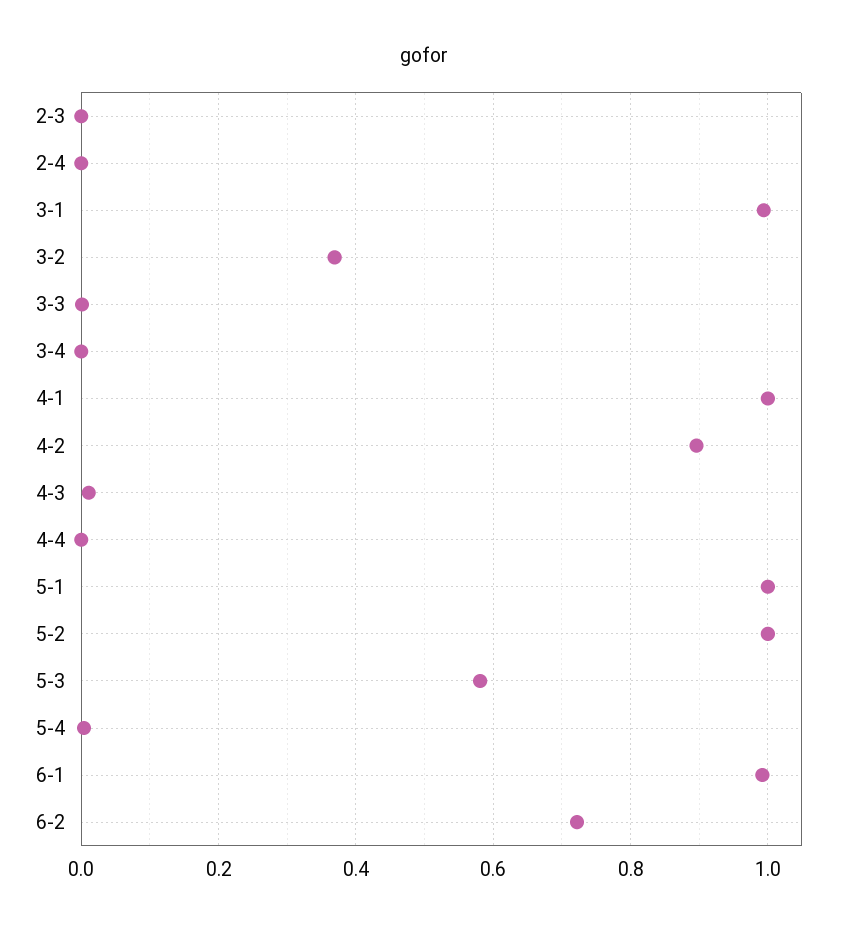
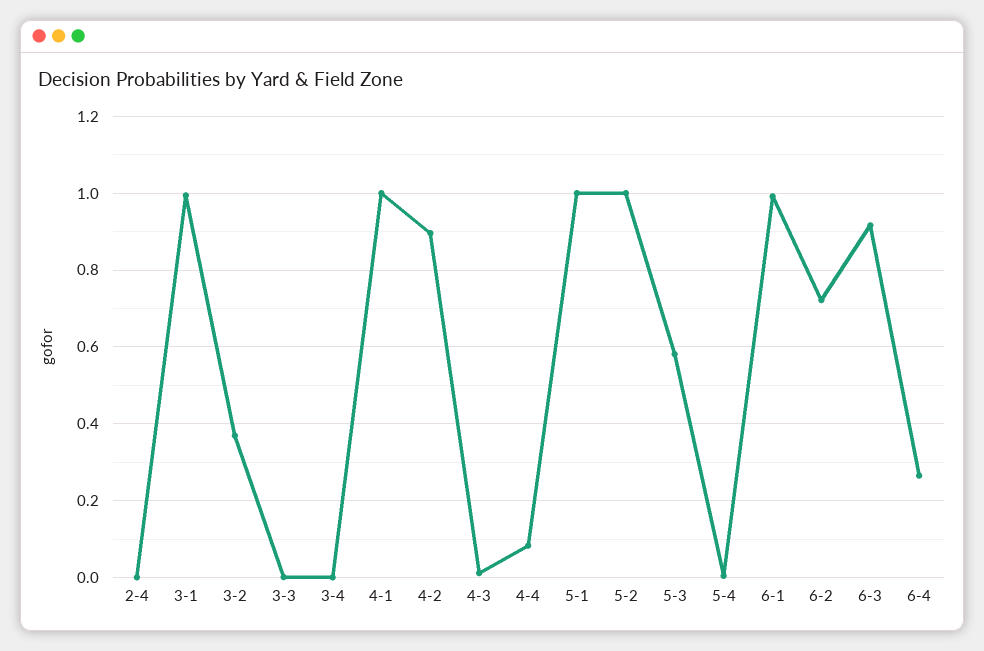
2-3: 0 -> none
4-4: 0 -> 0.08
6-3: none -> 0.92
6-4: none -> 0.26

